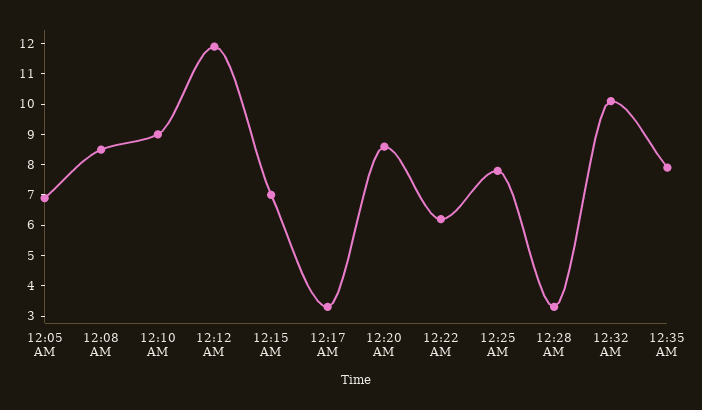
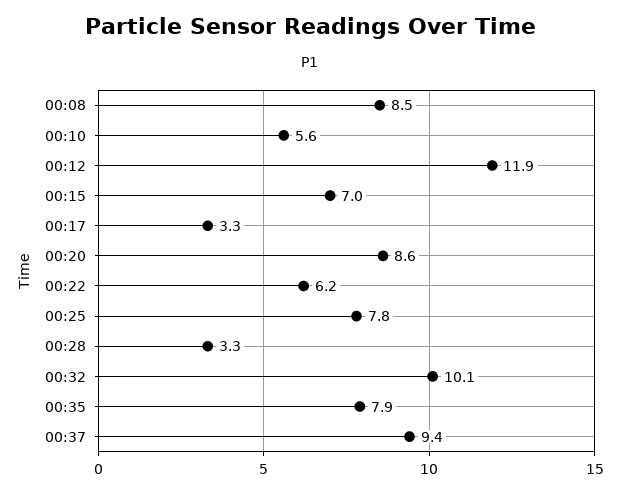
12:05 AM: 7 -> none
12:10 AM: 9 -> 5.6
00:37: none -> 9.4

